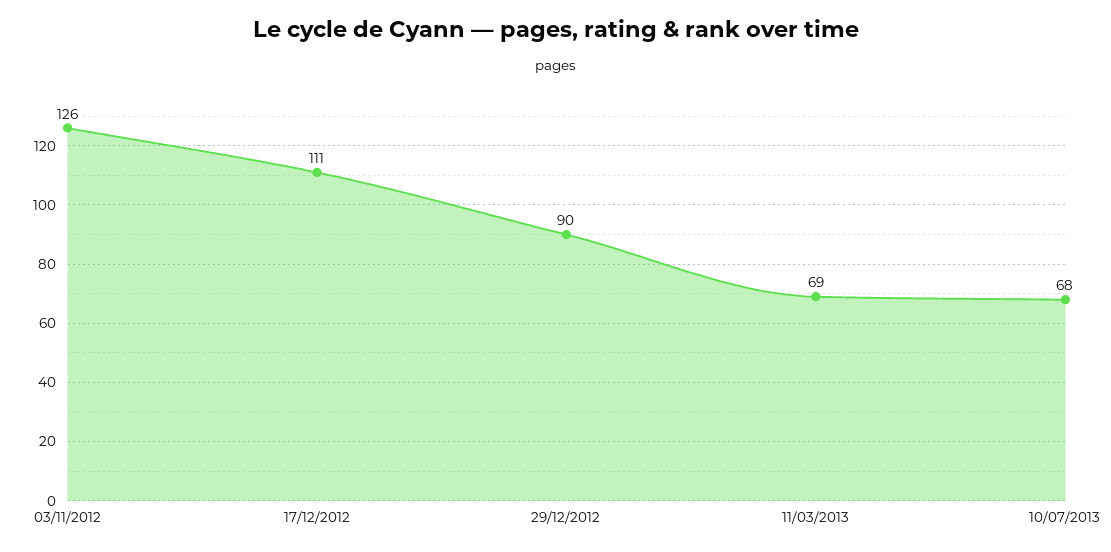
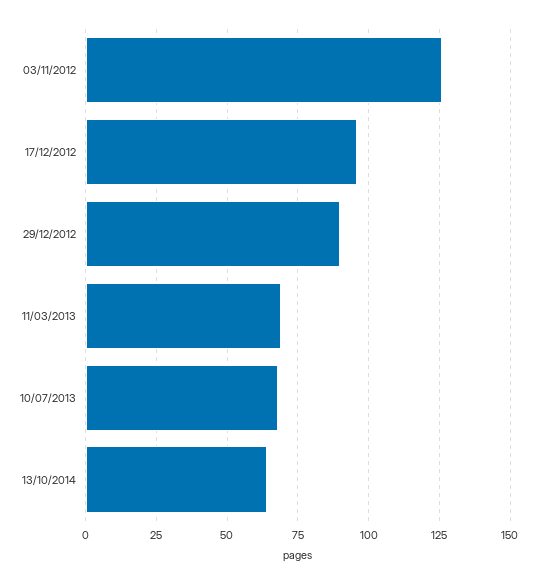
17/12/2012: 111 -> 95
13/10/2014: none -> 65

